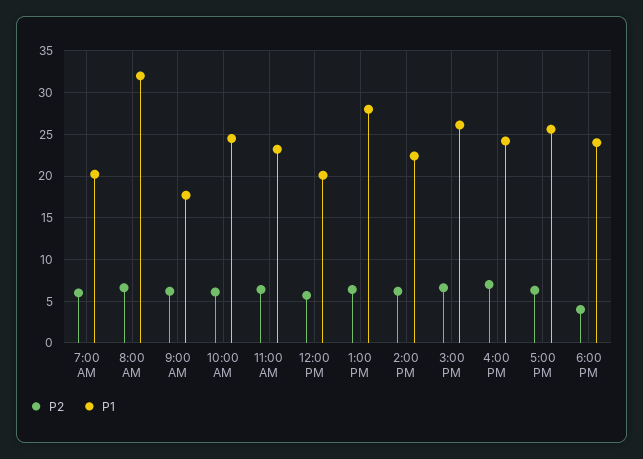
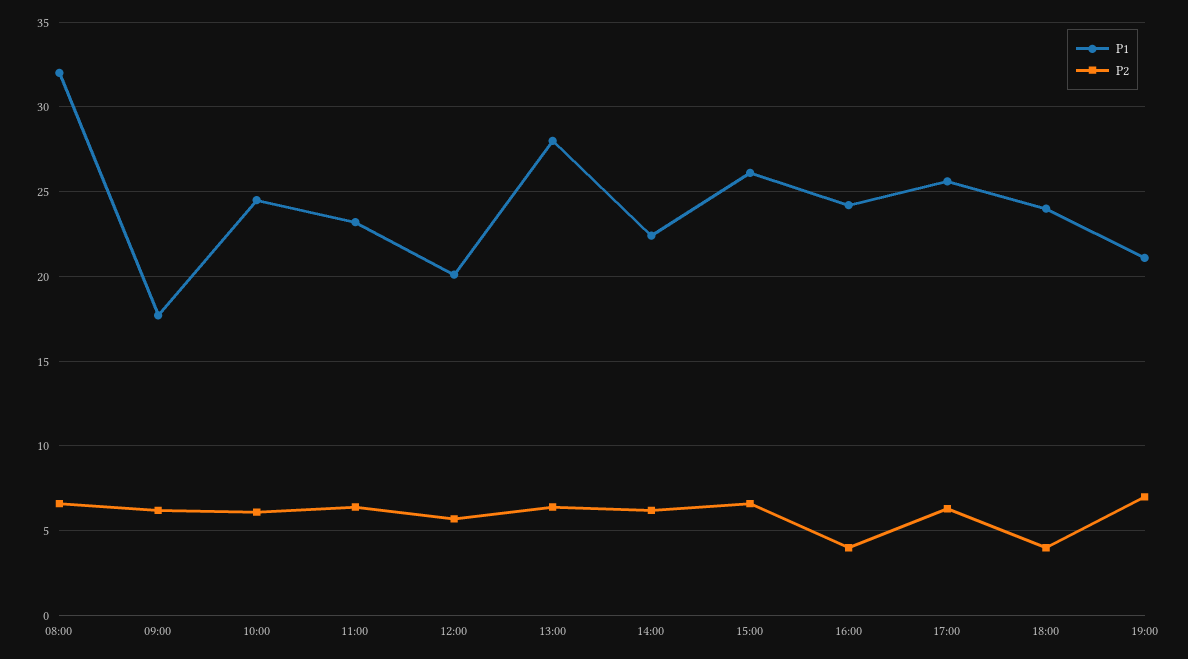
P2, 7:00 AM: 6 -> none
P1, 7:00 AM: 20 -> none
P2, 4:00 PM: 7 -> 4
P1, 19:00: none -> 21
P2, 19:00: none -> 7

